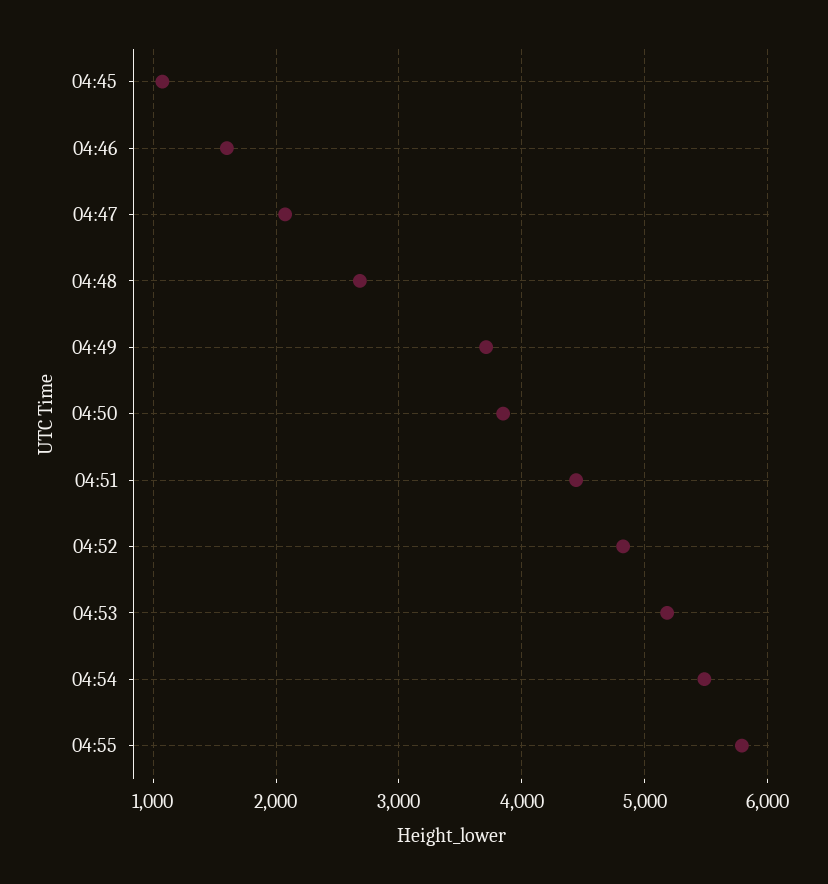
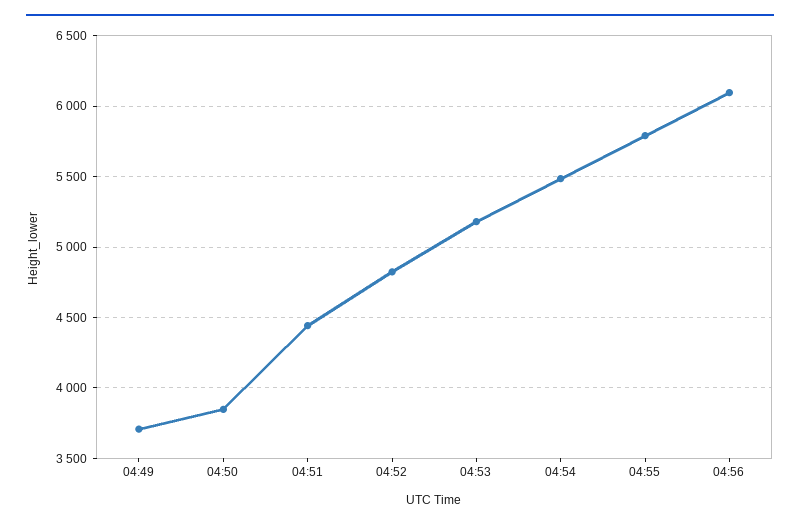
04:45: 1100 -> none
04:46: 1600 -> none
04:47: 2100 -> none
04:48: 2700 -> none
04:56: none -> 6100

